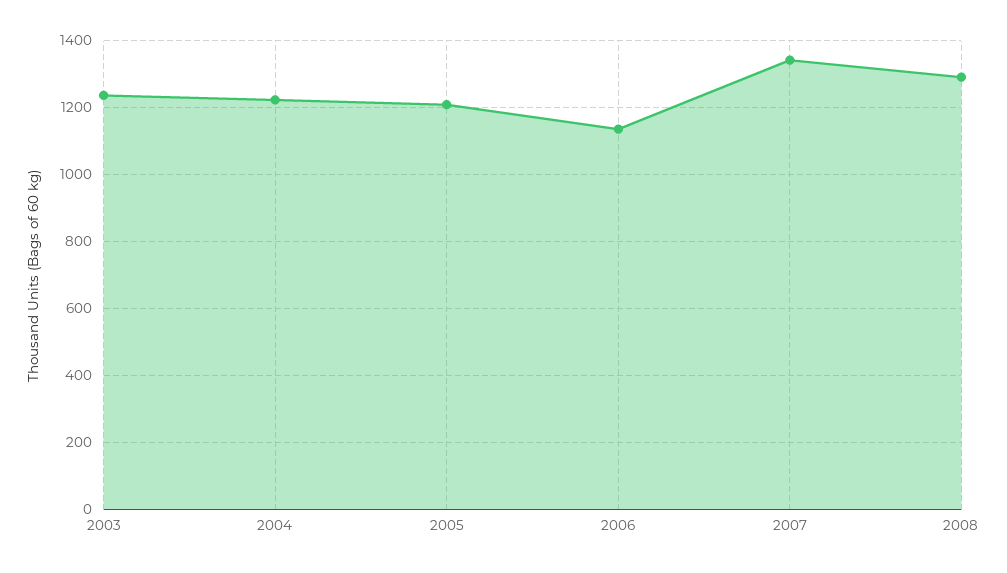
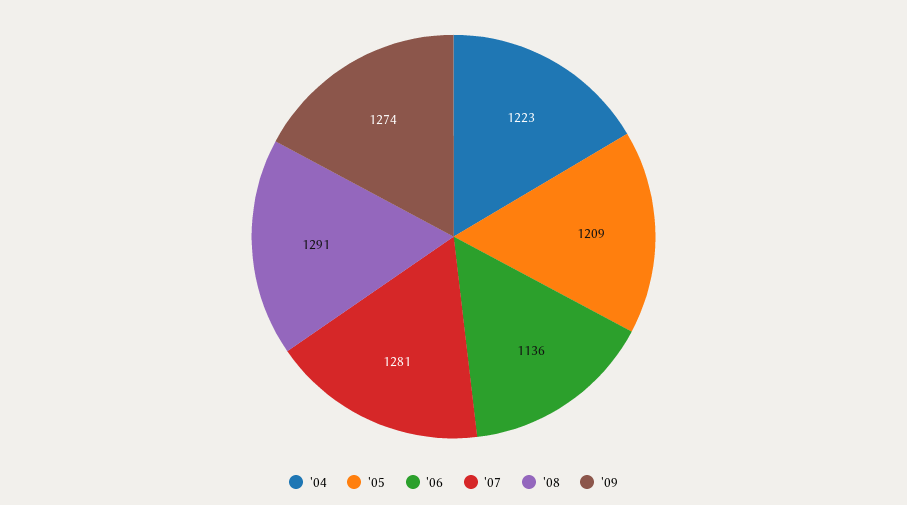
2003: 1240 -> none
2007: 1340 -> 1281
'09: none -> 1274

